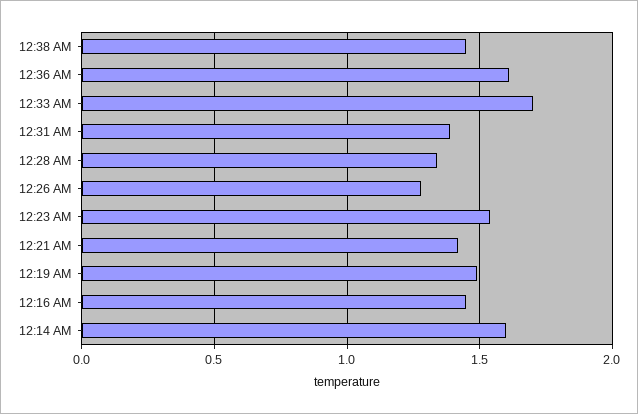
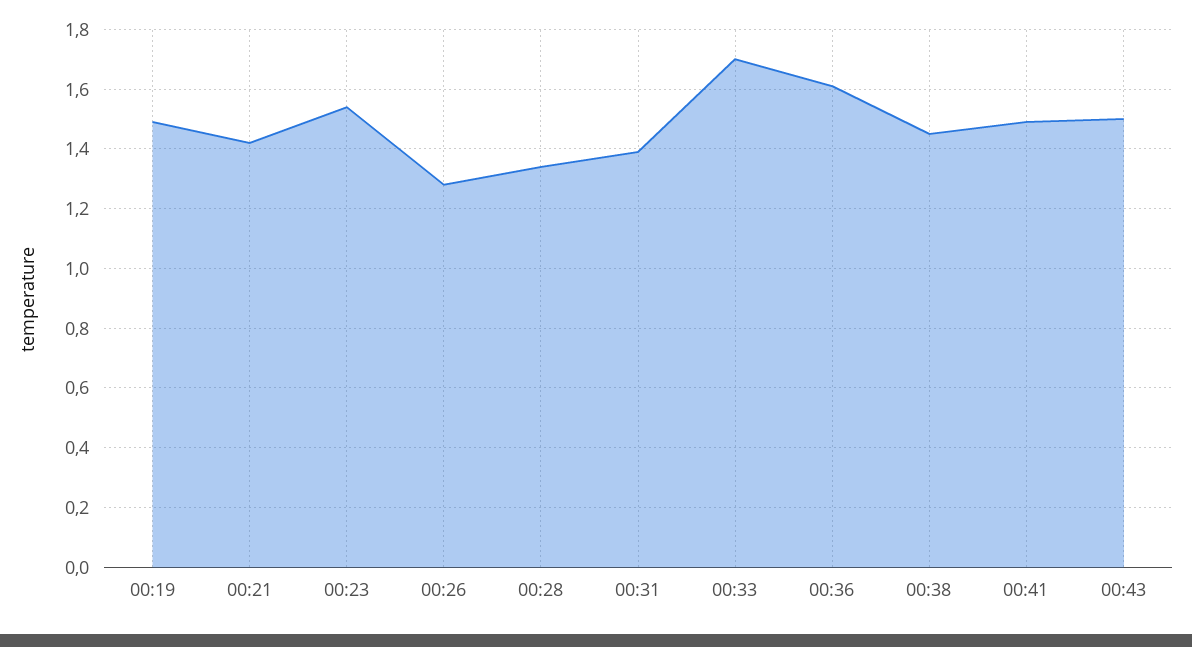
12:16 AM: 1.45 -> none
12:14 AM: 1.6 -> none
00:41: none -> 1.5
00:43: none -> 1.5

